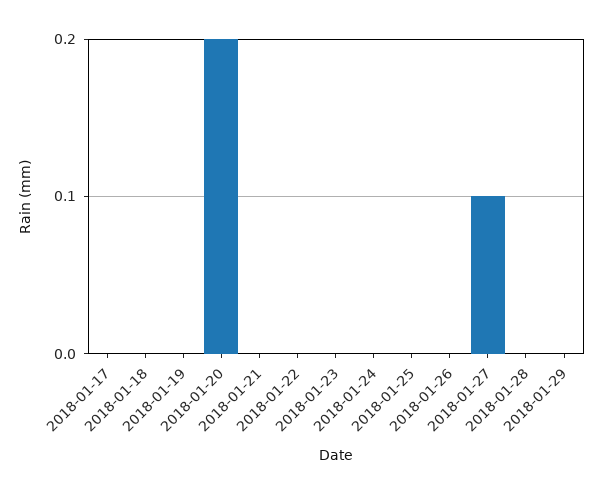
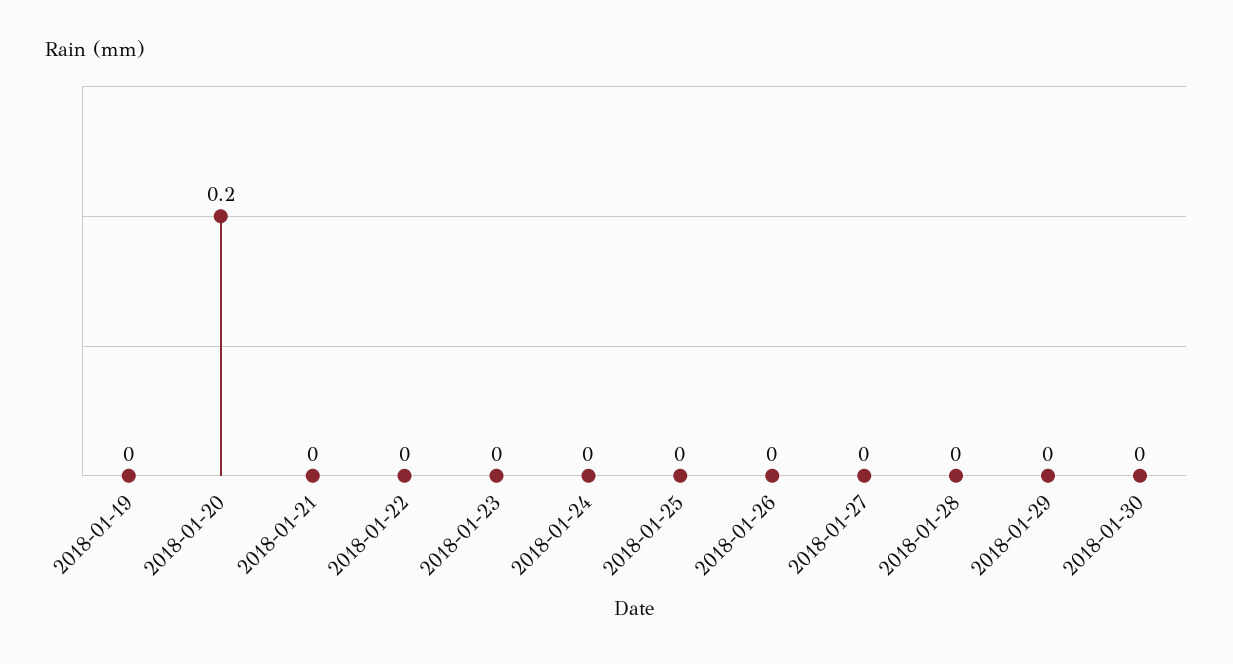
2018-01-17: 0 -> none
2018-01-18: 0 -> none
2018-01-27: 0.1 -> 0
2018-01-30: none -> 0

